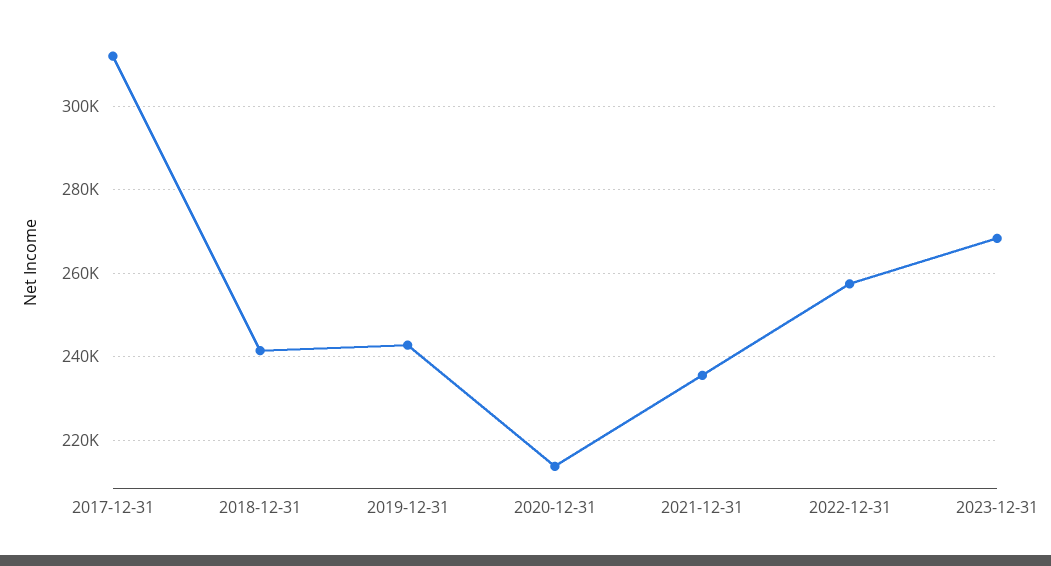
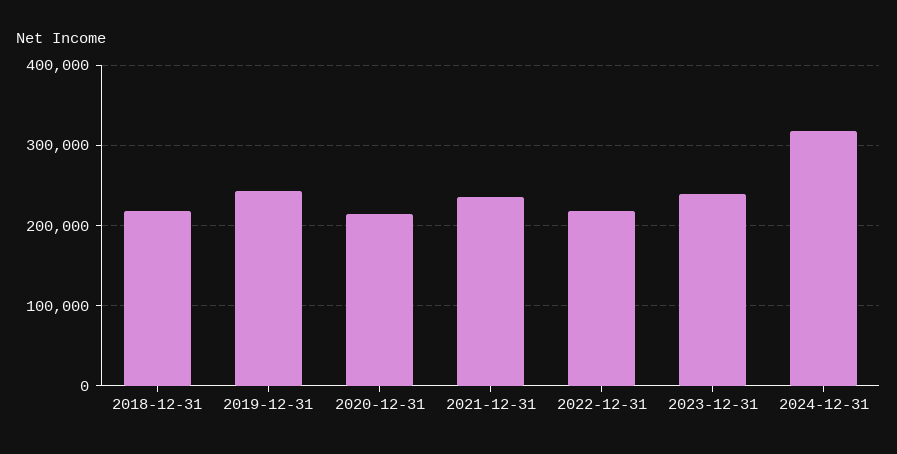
2017-12-31: 312000 -> none
2018-12-31: 242000 -> 220000
2022-12-31: 258000 -> 220000
2023-12-31: 268000 -> 240000
2024-12-31: none -> 320000

